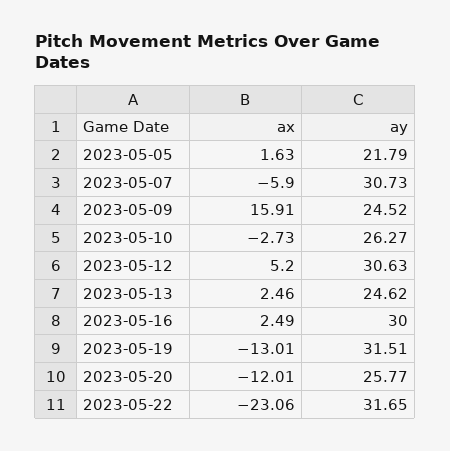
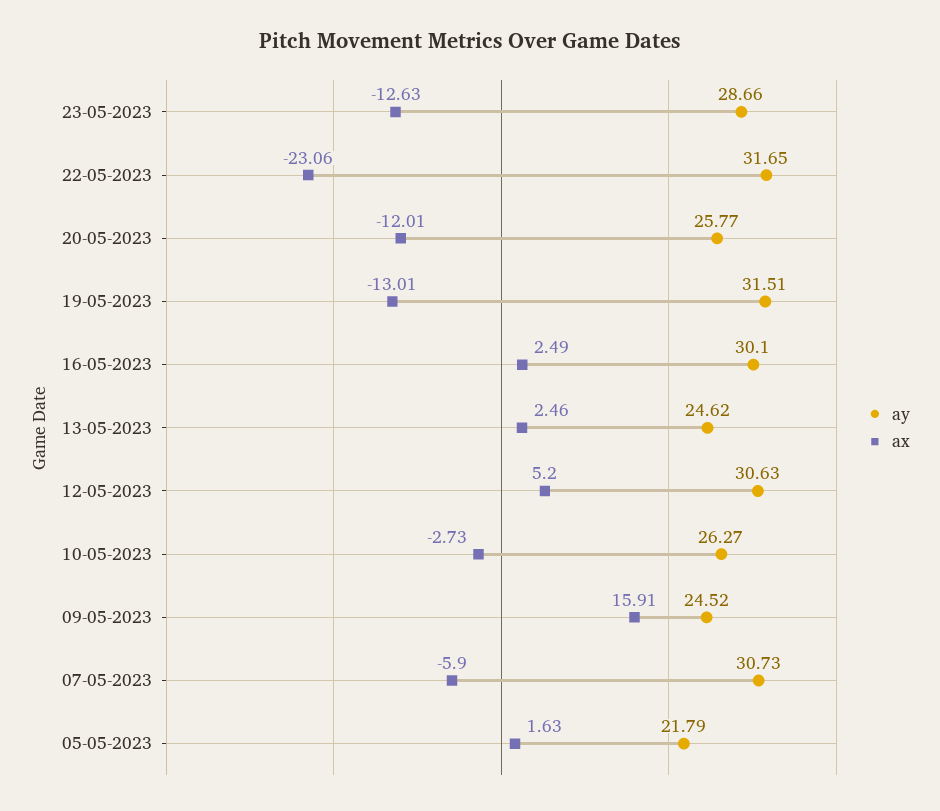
ay, 2023-05-16: 30 -> 30.1
ay, 23-05-2023: none -> 28.66
ax, 23-05-2023: none -> -12.63

